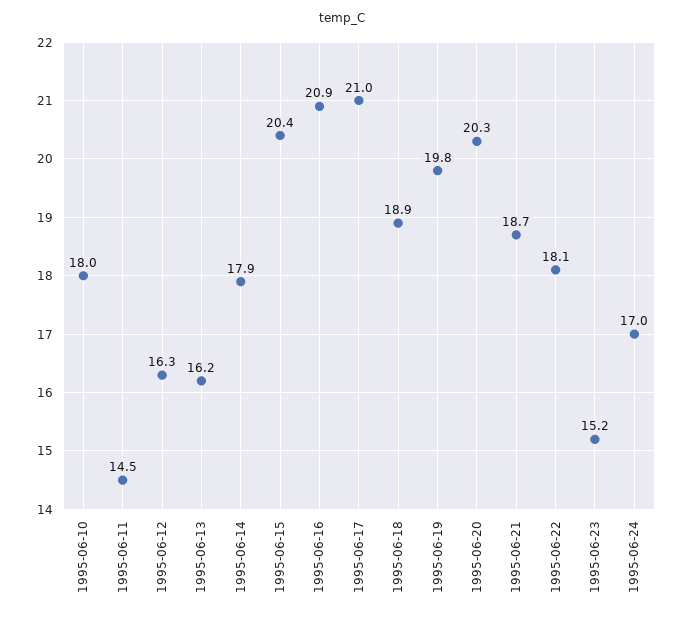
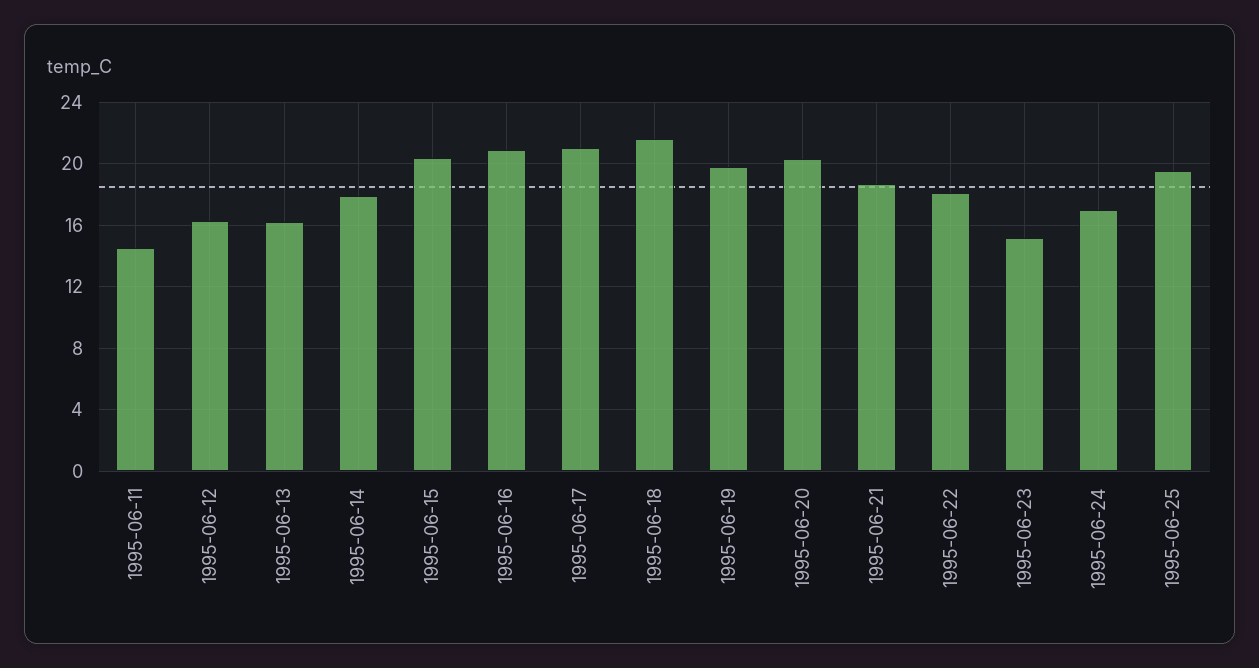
1995-06-10: 18 -> none
1995-06-18: 18.9 -> 21.5
1995-06-25: none -> 19.5

